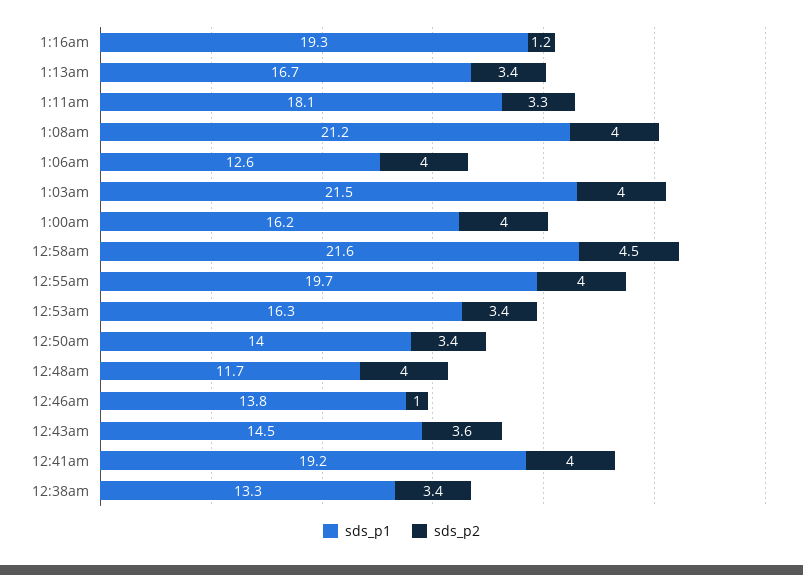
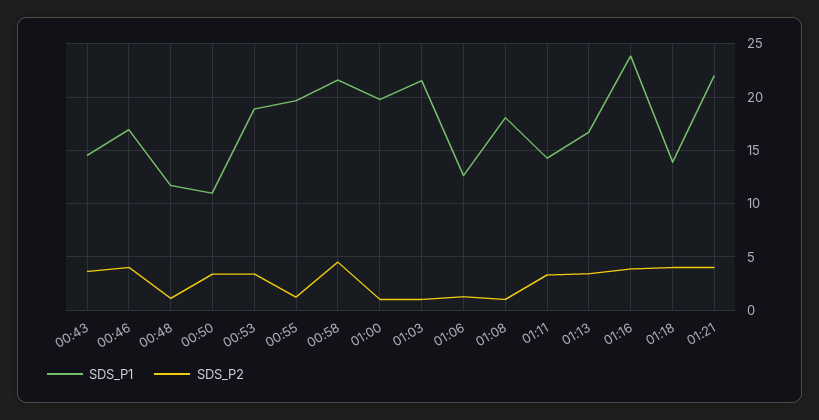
sds_p1, 1:16am: 19.3 -> 24
sds_p2, 1:16am: 1.2 -> 4
sds_p1, 1:11am: 18.1 -> 14
sds_p1, 1:08am: 21.2 -> 18
sds_p2, 1:08am: 4 -> 1
sds_p2, 1:06am: 4 -> 1
sds_p2, 1:03am: 4 -> 1
sds_p1, 1:00am: 16.2 -> 20
sds_p2, 1:00am: 4 -> 1
sds_p2, 12:55am: 4 -> 1
sds_p1, 12:53am: 16.3 -> 19
sds_p1, 12:50am: 14 -> 11
sds_p2, 12:48am: 4 -> 1
sds_p1, 12:46am: 13.8 -> 17
sds_p2, 12:46am: 1 -> 4
sds_p1, 12:41am: 19.2 -> none
sds_p2, 12:41am: 4 -> none
sds_p1, 12:38am: 13.3 -> none
sds_p2, 12:38am: 3.4 -> none
sds_p1, 01:18: none -> 14
sds_p2, 01:18: none -> 4
sds_p1, 01:21: none -> 22
sds_p2, 01:21: none -> 4

